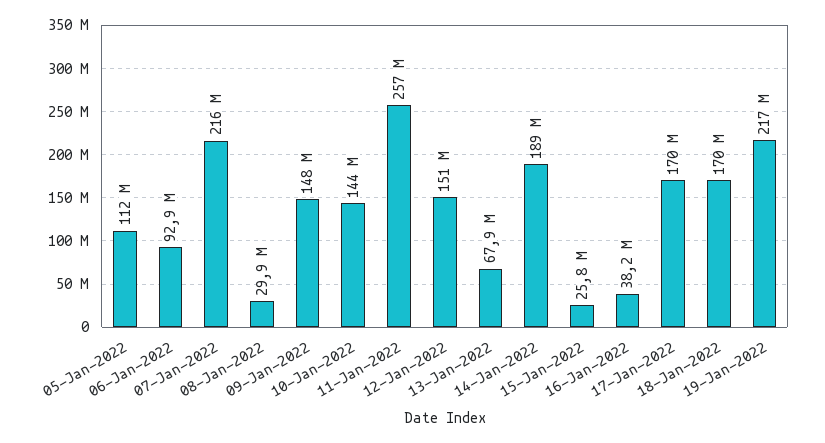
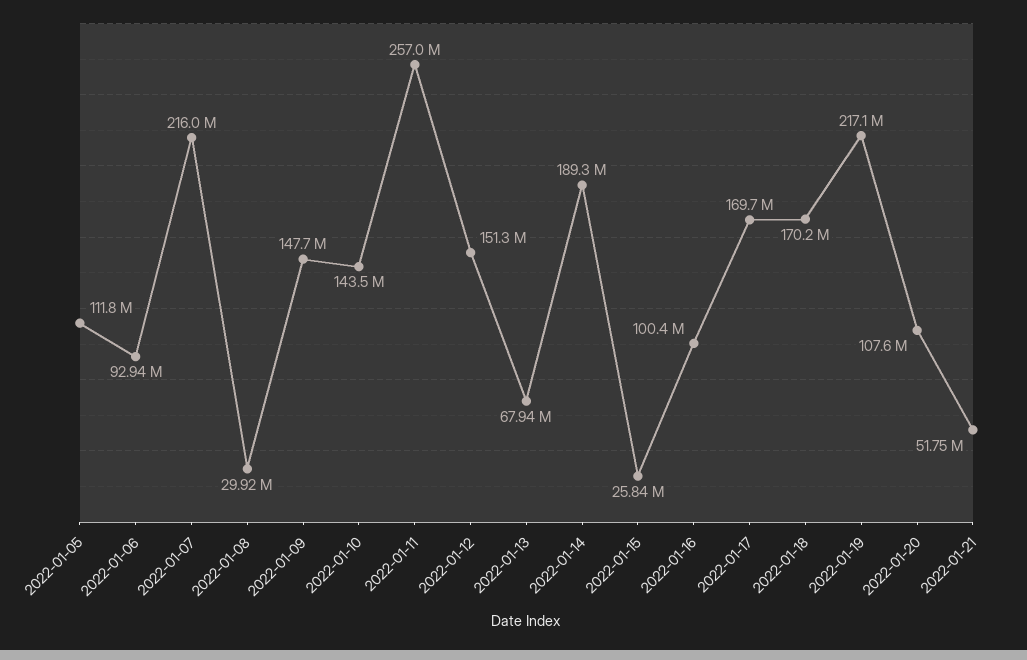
16-Jan-2022: 38200000 -> 100400000
2022-01-20: none -> 107600000
2022-01-21: none -> 51750000

